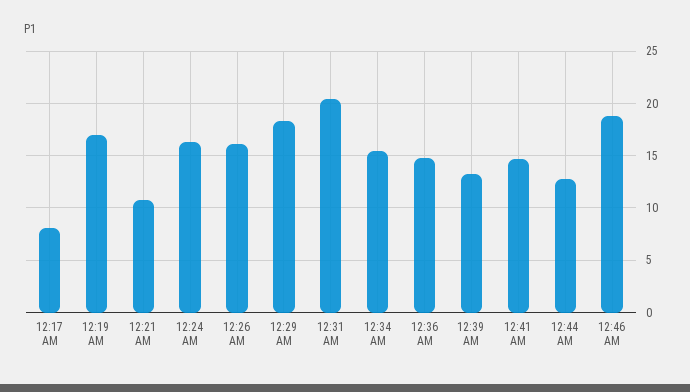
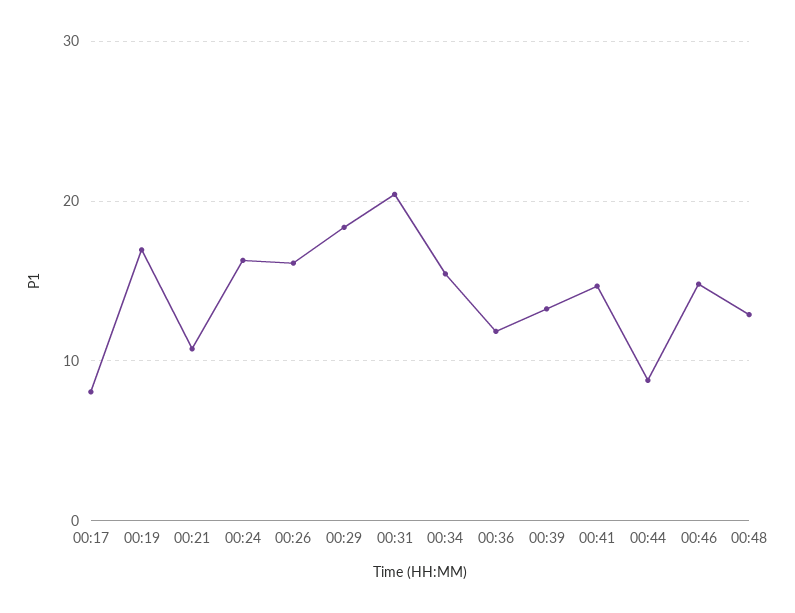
12:36 AM: 15 -> 12
12:44 AM: 13 -> 9
12:46 AM: 19 -> 15
00:48: none -> 13

